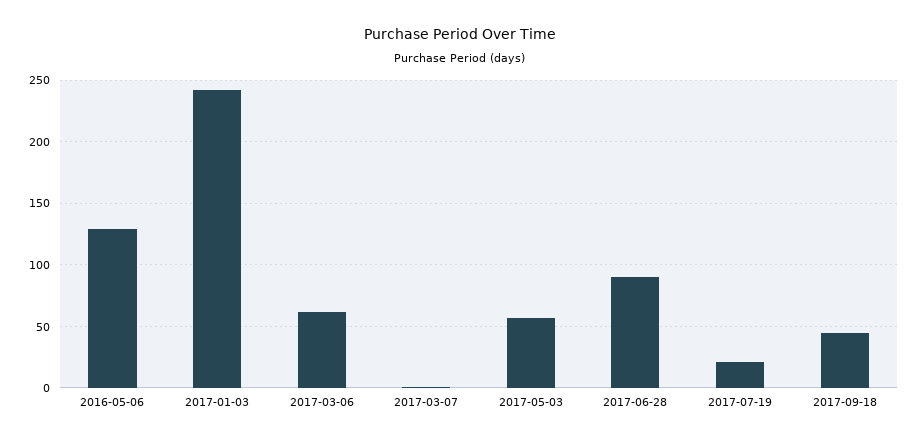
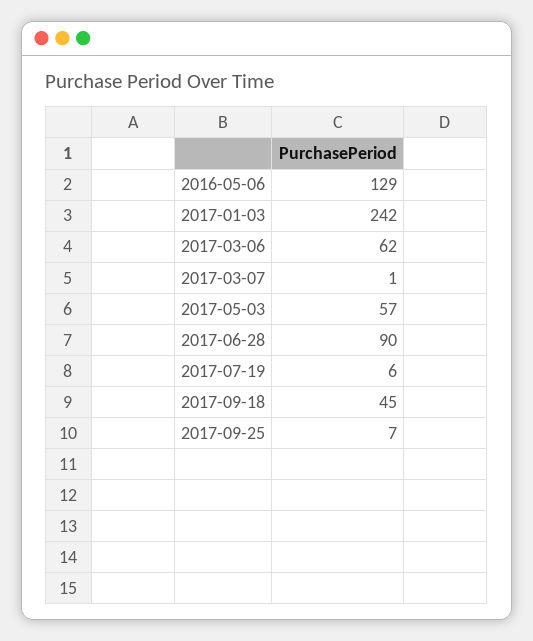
2017-07-19: 20 -> 6
2017-09-25: none -> 7

